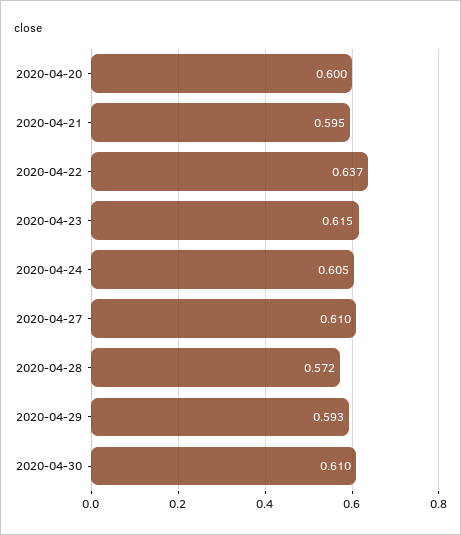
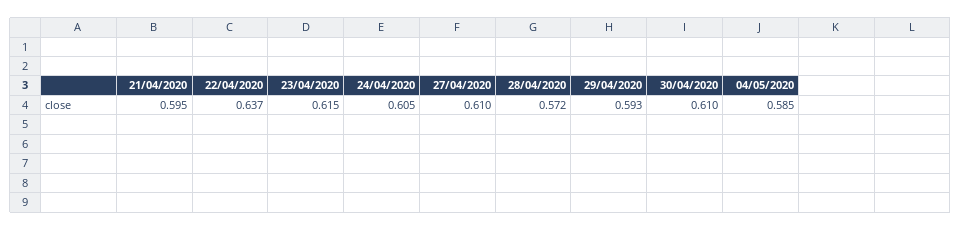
2020-04-20: 0.6 -> none
04/05/2020: none -> 0.585

